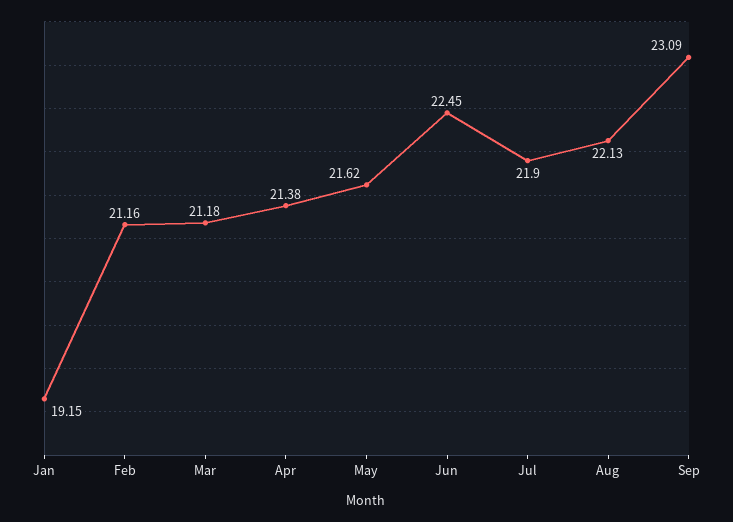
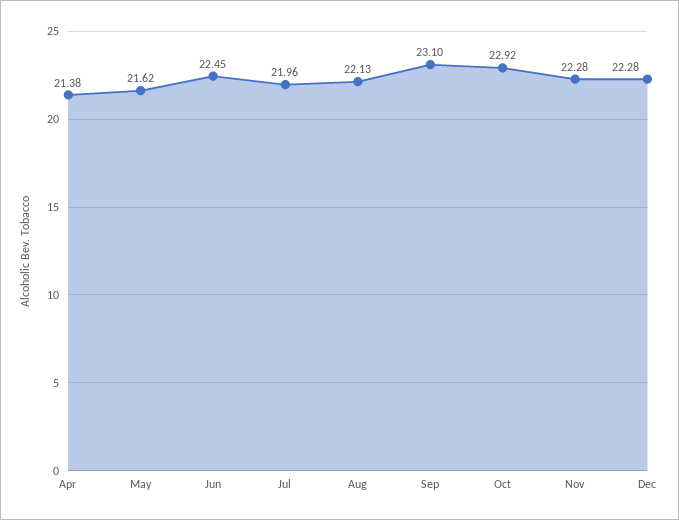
Jan: 19.15 -> none
Feb: 21.16 -> none
Mar: 21.18 -> none
Jul: 21.9 -> 21.96
Sep: 23.09 -> 23.1
Oct: none -> 22.92
Nov: none -> 22.28
Dec: none -> 22.28

